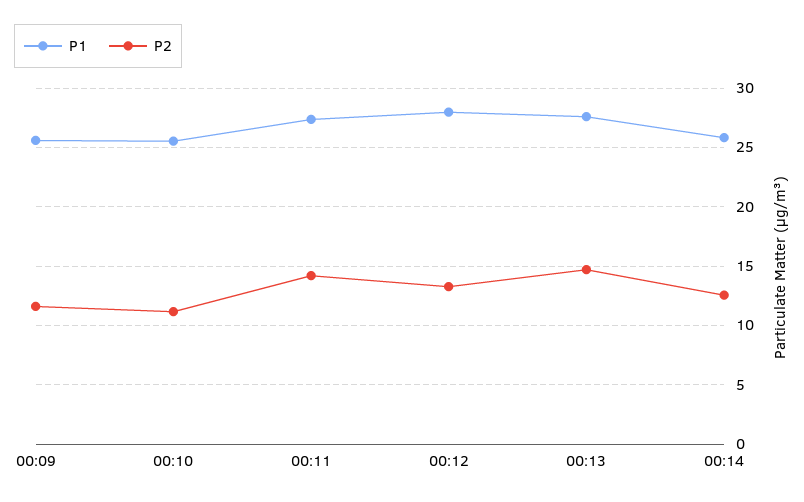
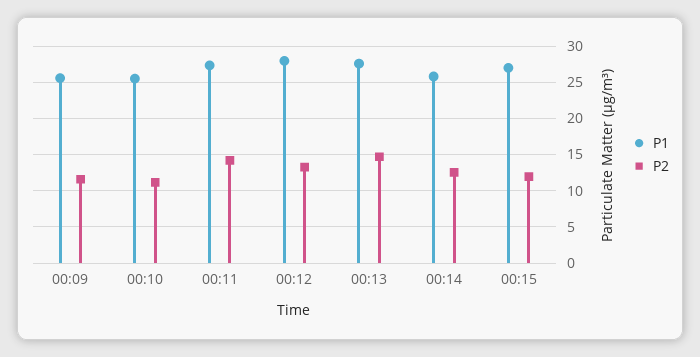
P1, 00:15: none -> 27
P2, 00:15: none -> 12

